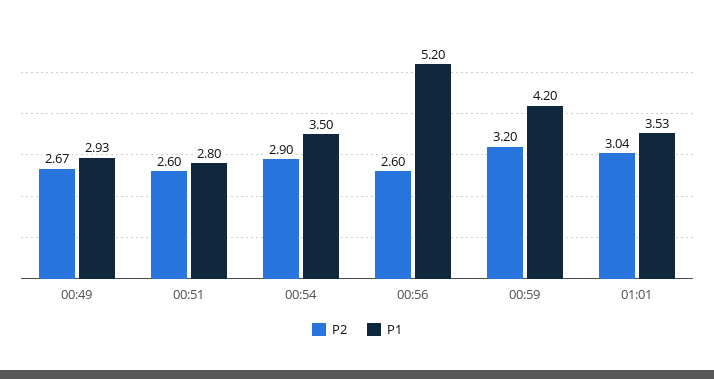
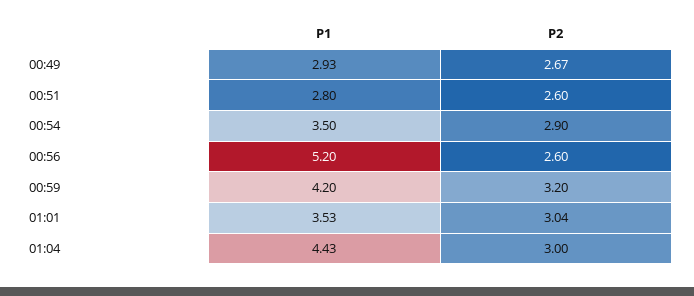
P1, 01:04: none -> 4.43
P2, 01:04: none -> 3

